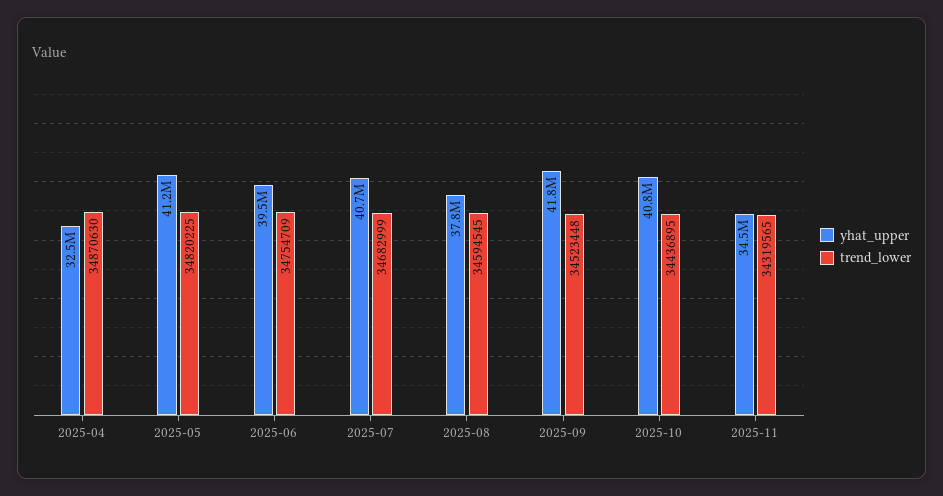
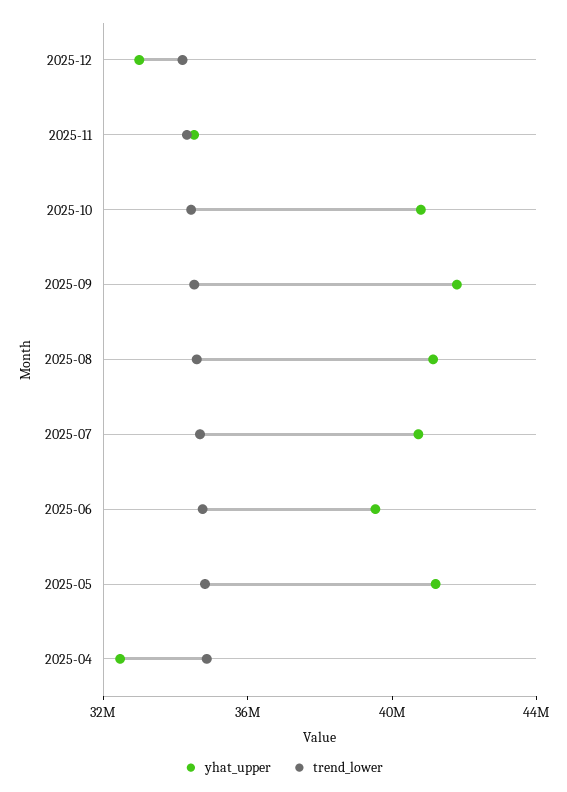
yhat_upper, 2025-08: 37800000 -> 41000000
yhat_upper, 2025-12: none -> 33000000
trend_lower, 2025-12: none -> 34000000

